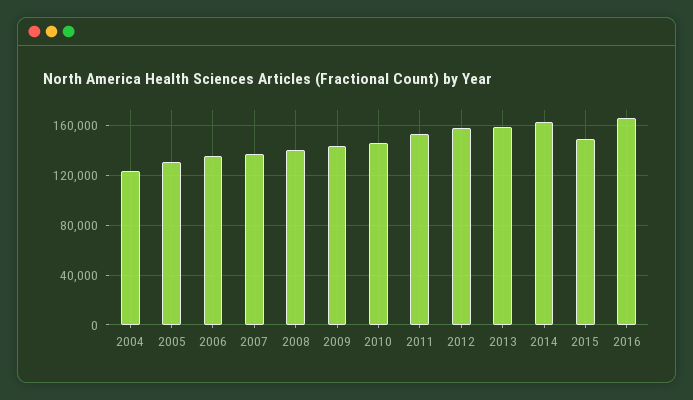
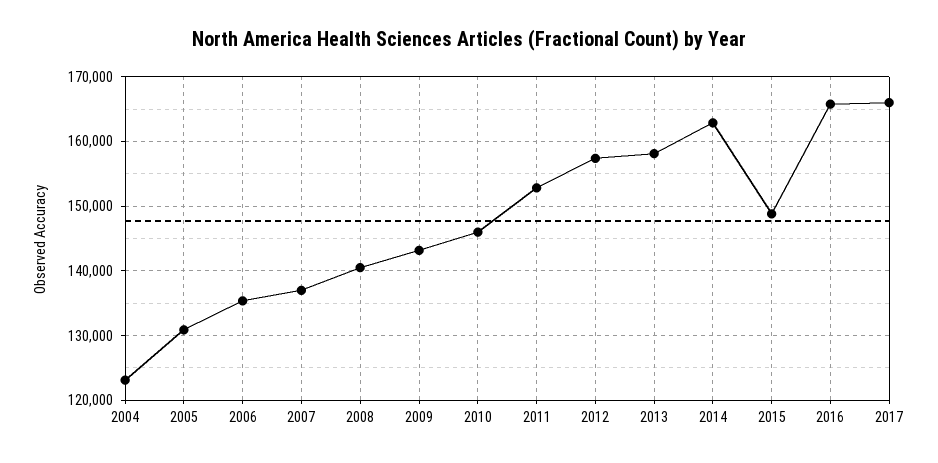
2017: none -> 166000

